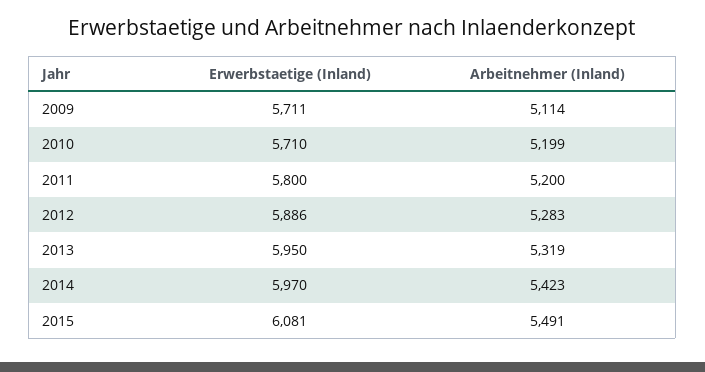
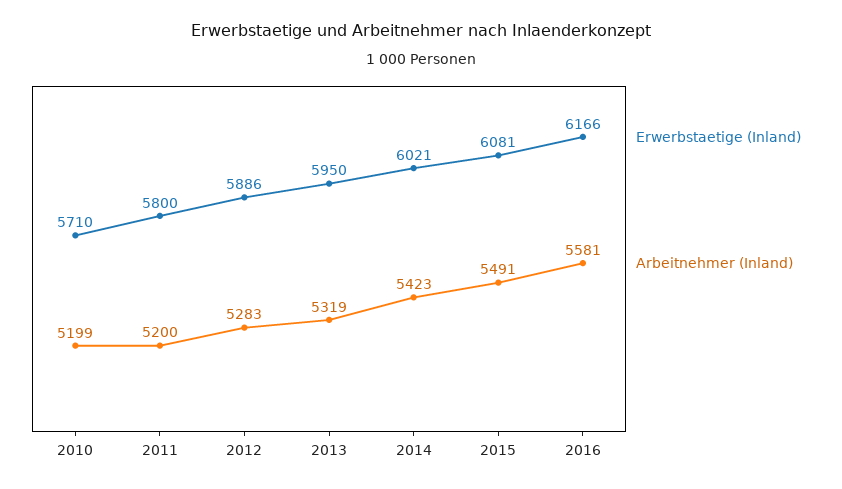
Erwerbstaetige (Inland), 2009: 5711 -> none
Arbeitnehmer (Inland), 2009: 5114 -> none
Erwerbstaetige (Inland), 2014: 5970 -> 6021
Erwerbstaetige (Inland), 2016: none -> 6166
Arbeitnehmer (Inland), 2016: none -> 5581

